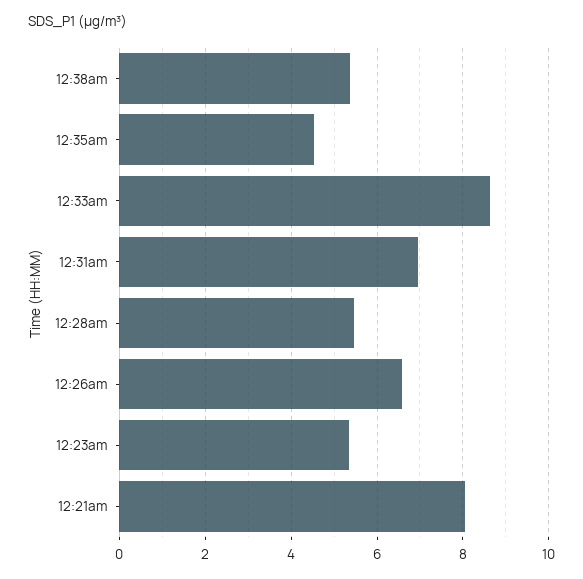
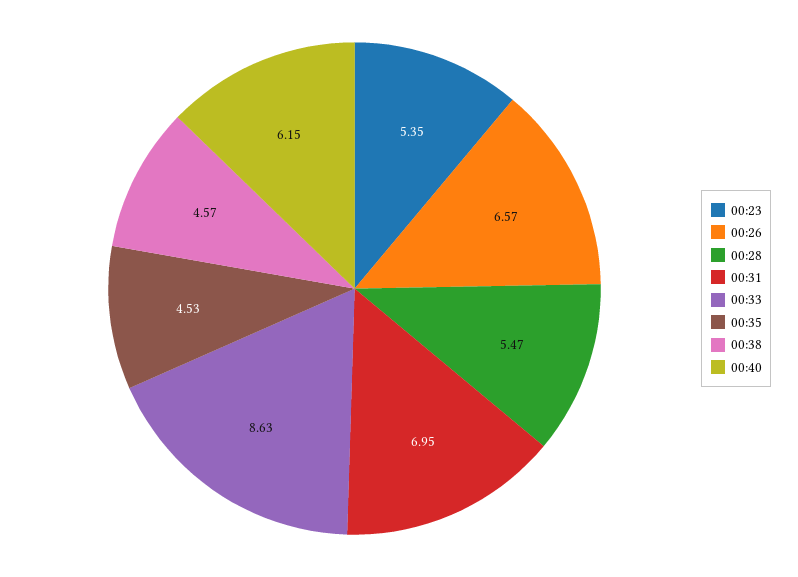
12:38am: 5.4 -> 4.57
12:21am: 8 -> none
00:40: none -> 6.15

